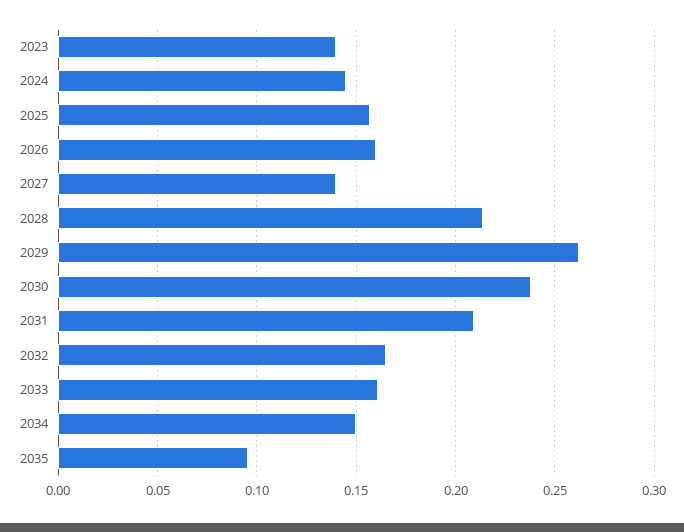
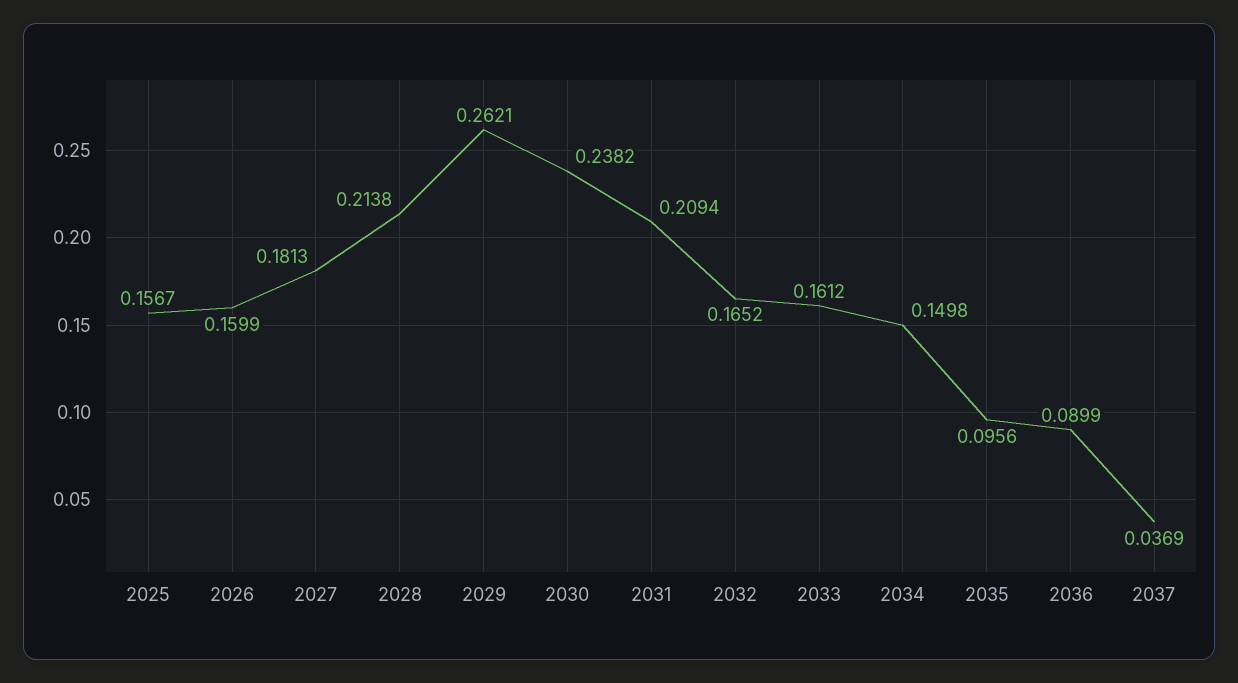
2023: 0.14 -> none
2024: 0.145 -> none
2027: 0.14 -> 0.1813
2036: none -> 0.0899
2037: none -> 0.0369

